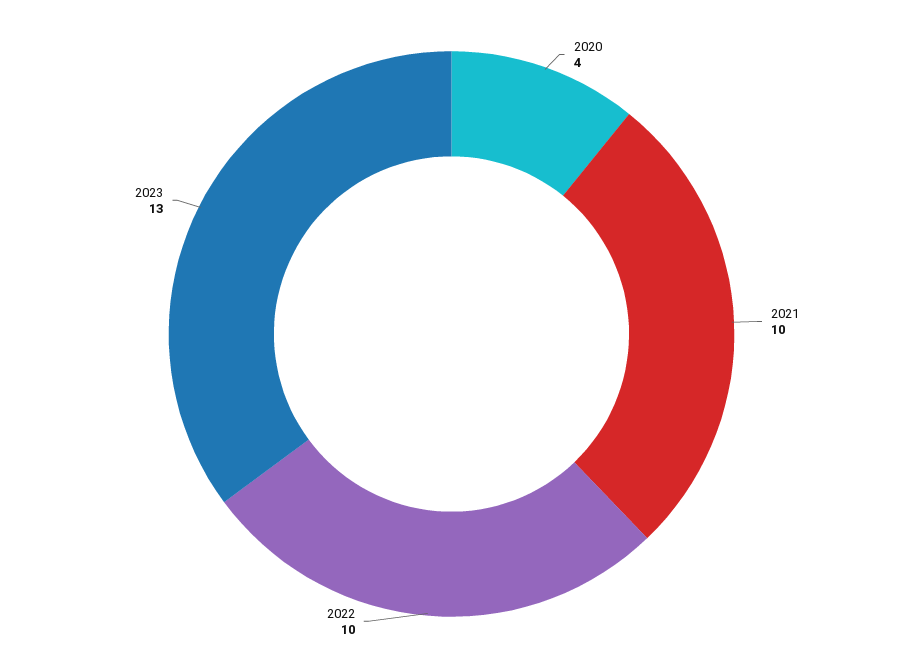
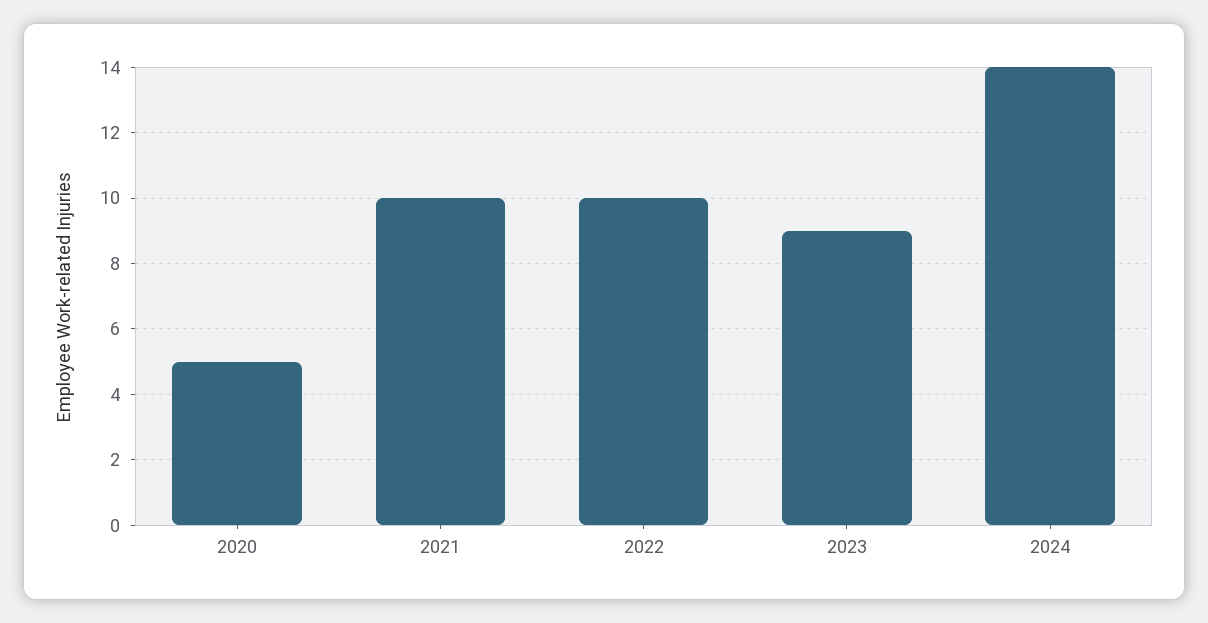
2020: 4 -> 5
2023: 13 -> 9
2024: none -> 14

